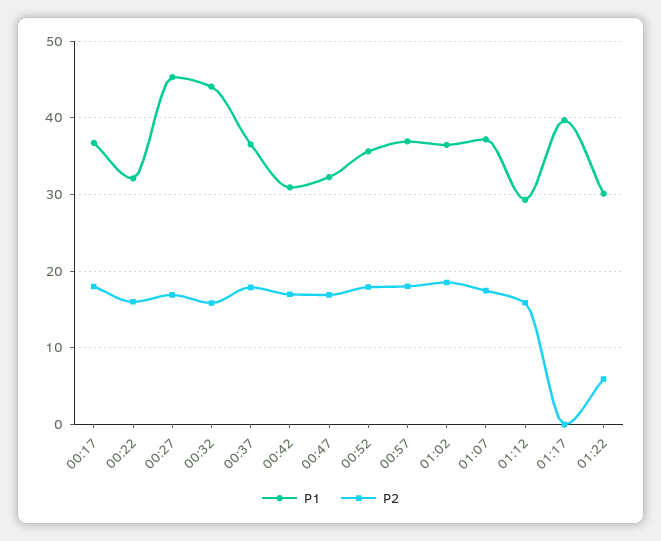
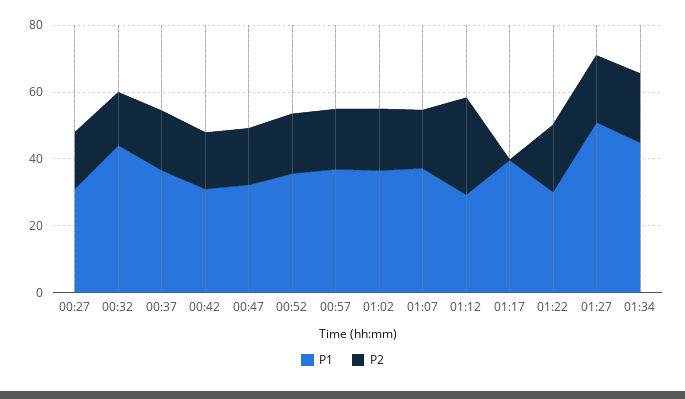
P1, 00:17: 37 -> none
P2, 00:17: 18 -> none
P1, 00:22: 32 -> none
P2, 00:22: 16 -> none
P1, 00:27: 45 -> 30
P2, 01:12: 16 -> 30
P2, 01:22: 6 -> 20
P1, 01:27: none -> 50
P2, 01:27: none -> 20
P1, 01:34: none -> 45
P2, 01:34: none -> 20

